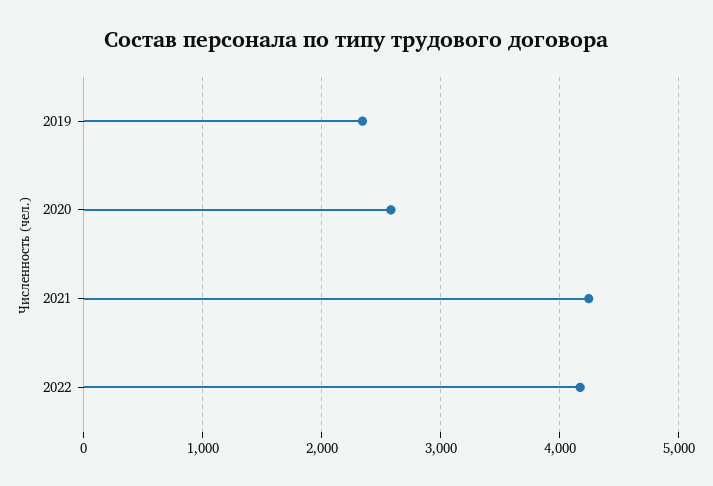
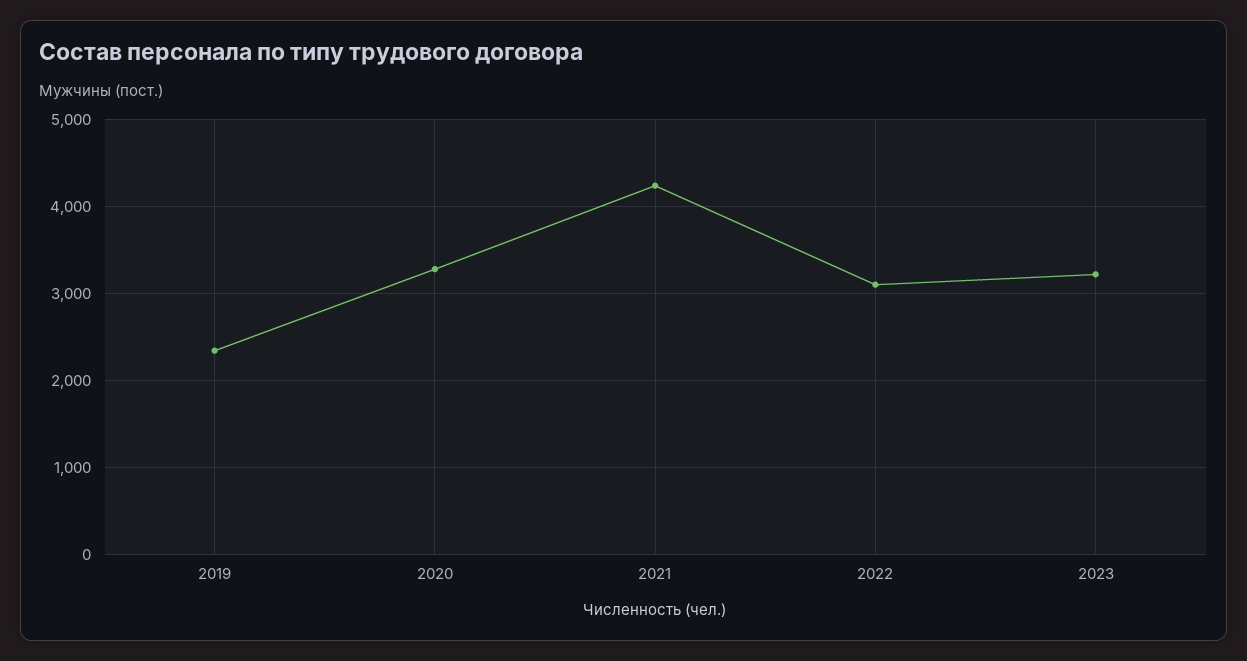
2020: 2600 -> 3300
2022: 4200 -> 3100
2023: none -> 3200

